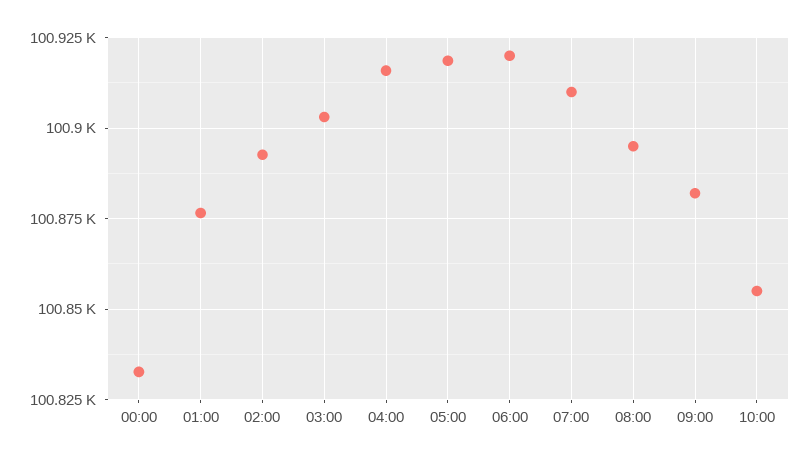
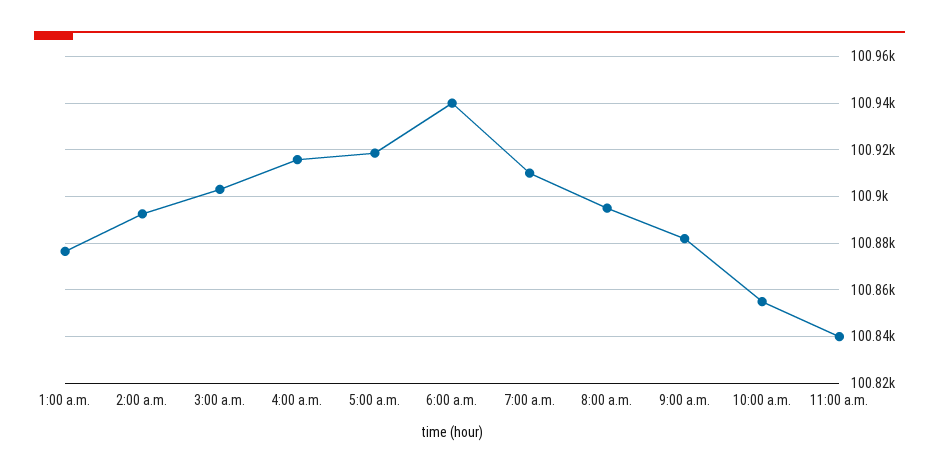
00:00: 100832.5 -> none
06:00: 100920 -> 100940
11:00 a.m.: none -> 100840

